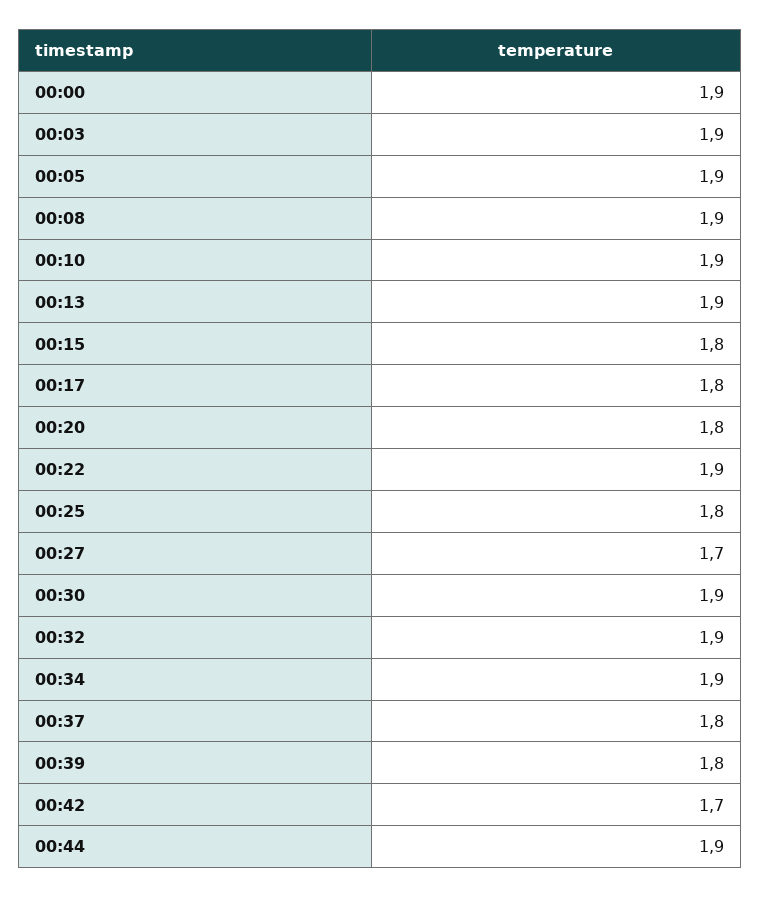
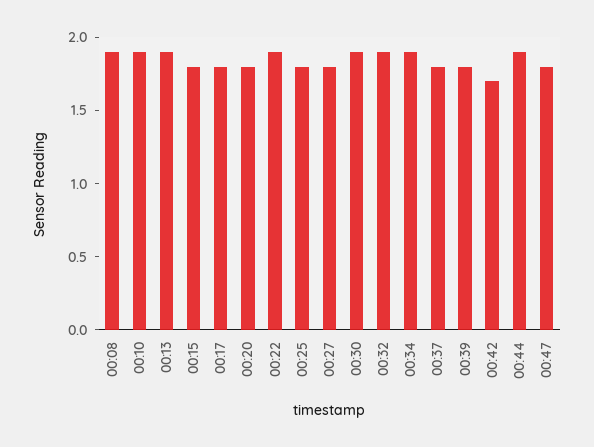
00:00: 1.9 -> none
00:03: 1.9 -> none
00:05: 1.9 -> none
00:27: 1.7 -> 1.8
00:47: none -> 1.8

